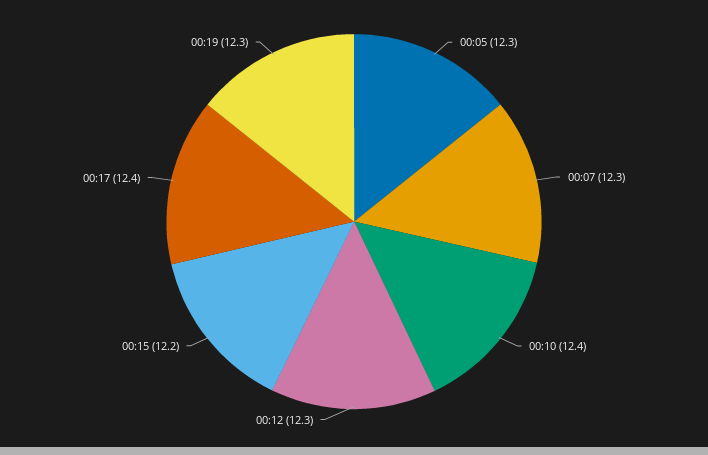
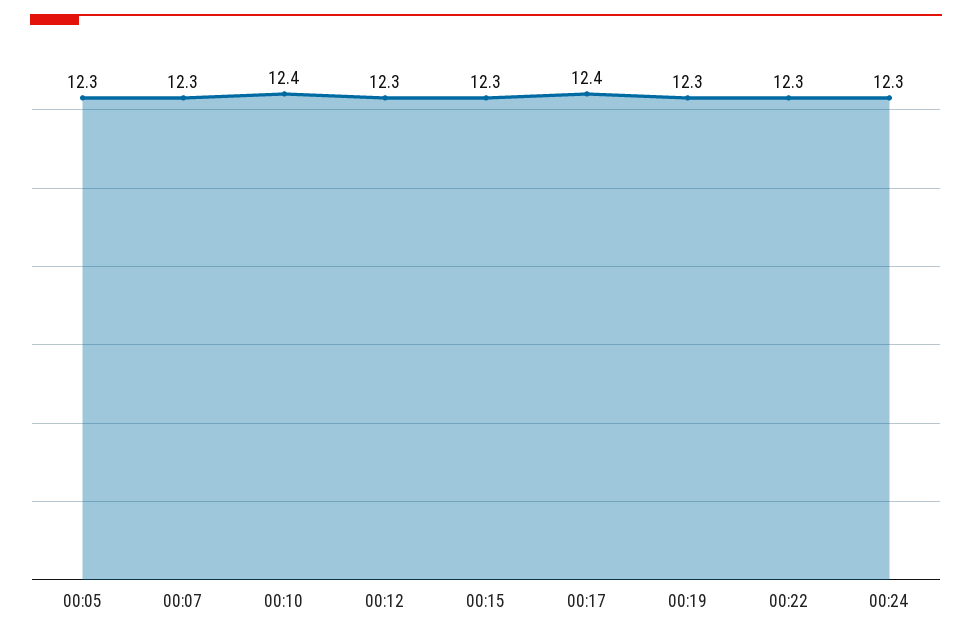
00:15: 12.2 -> 12.3
00:22: none -> 12.3
00:24: none -> 12.3

